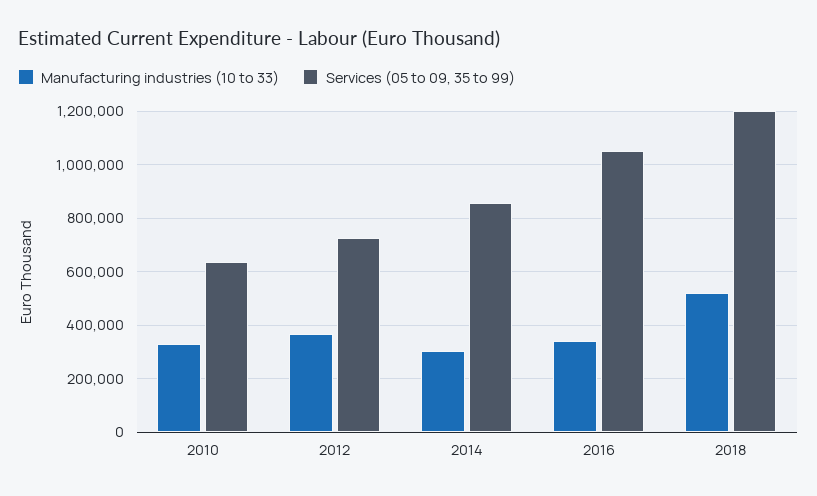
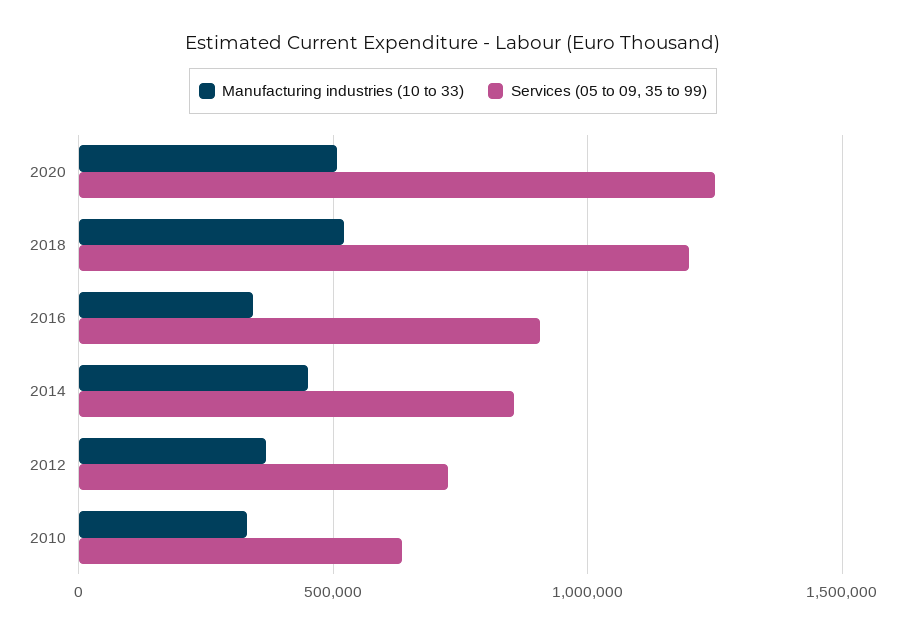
Manufacturing industries (10 to 33), 2014: 300000 -> 450000
Services (05 to 09, 35 to 99), 2016: 1050000 -> 900000
Manufacturing industries (10 to 33), 2020: none -> 500000
Services (05 to 09, 35 to 99), 2020: none -> 1250000

